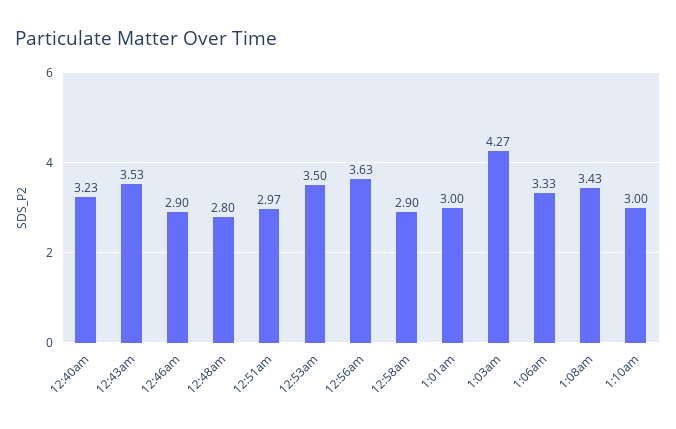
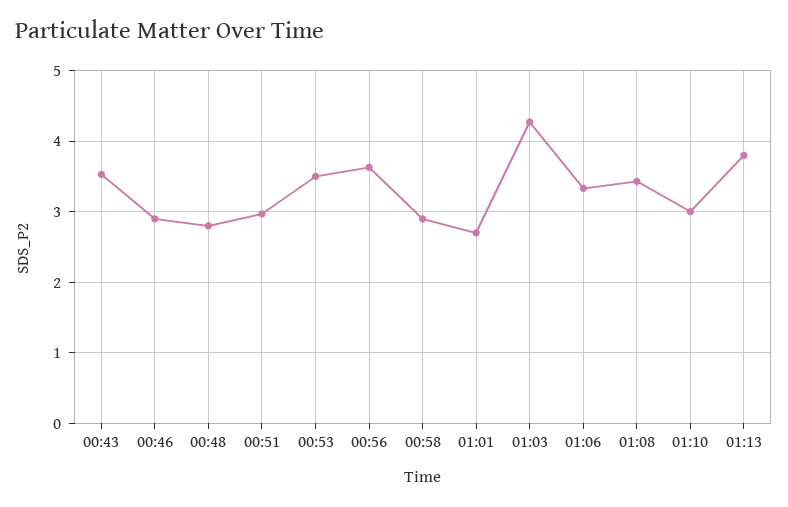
12:40am: 3.23 -> none
1:01am: 3 -> 2.7
01:13: none -> 3.8

